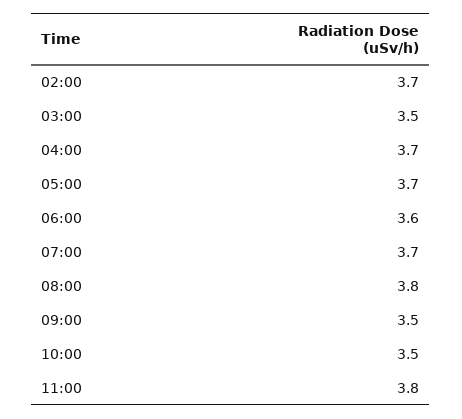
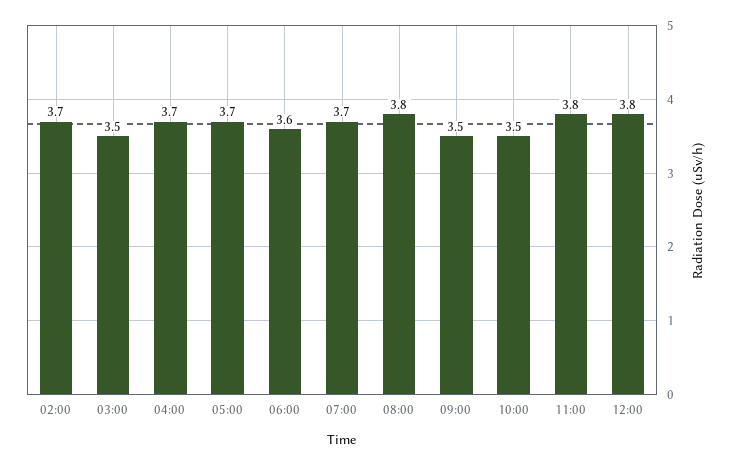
12:00: none -> 3.8

